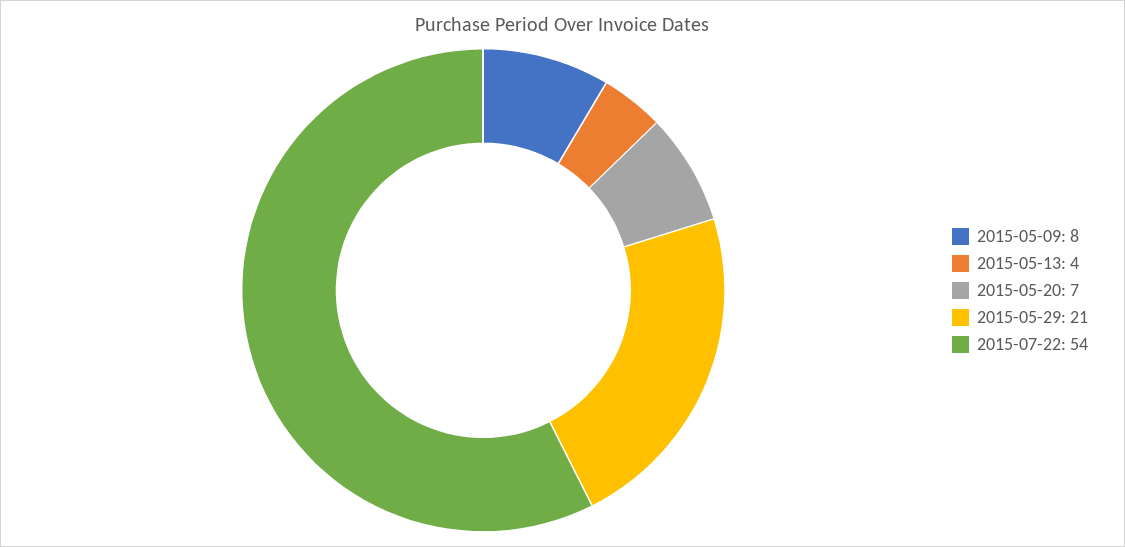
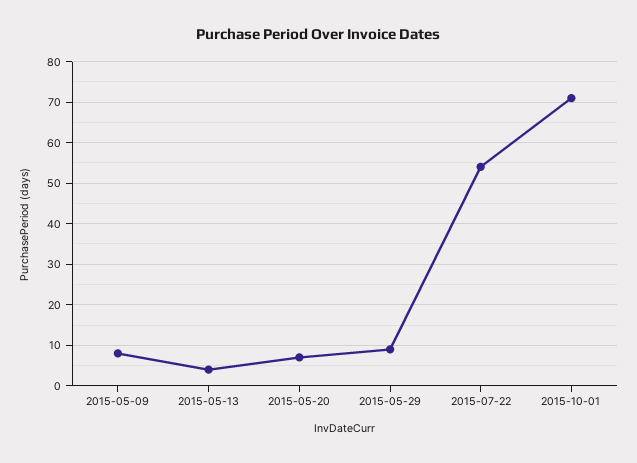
2015-05-29: 21 -> 10
2015-10-01: none -> 70

